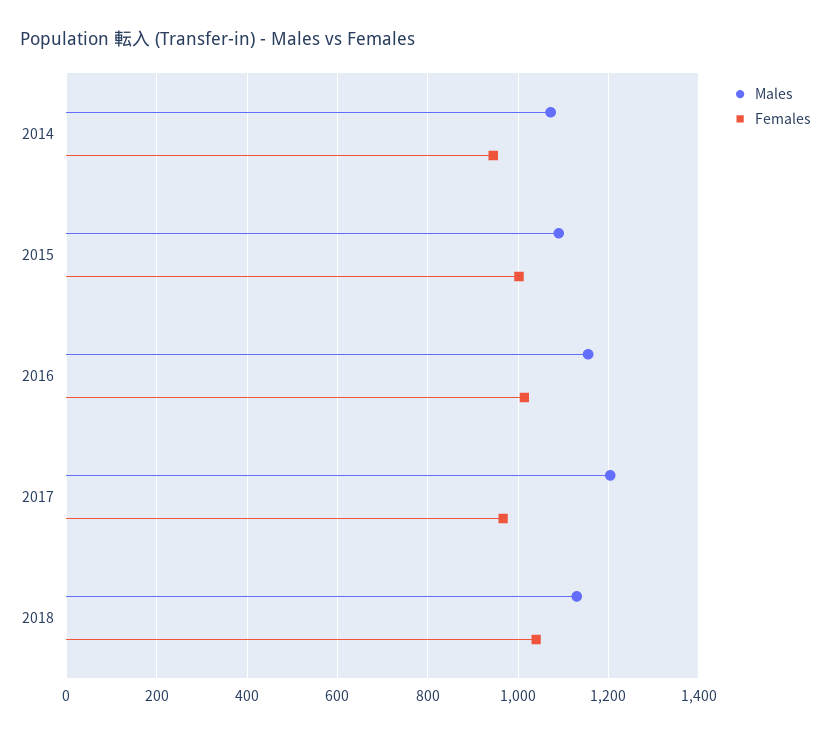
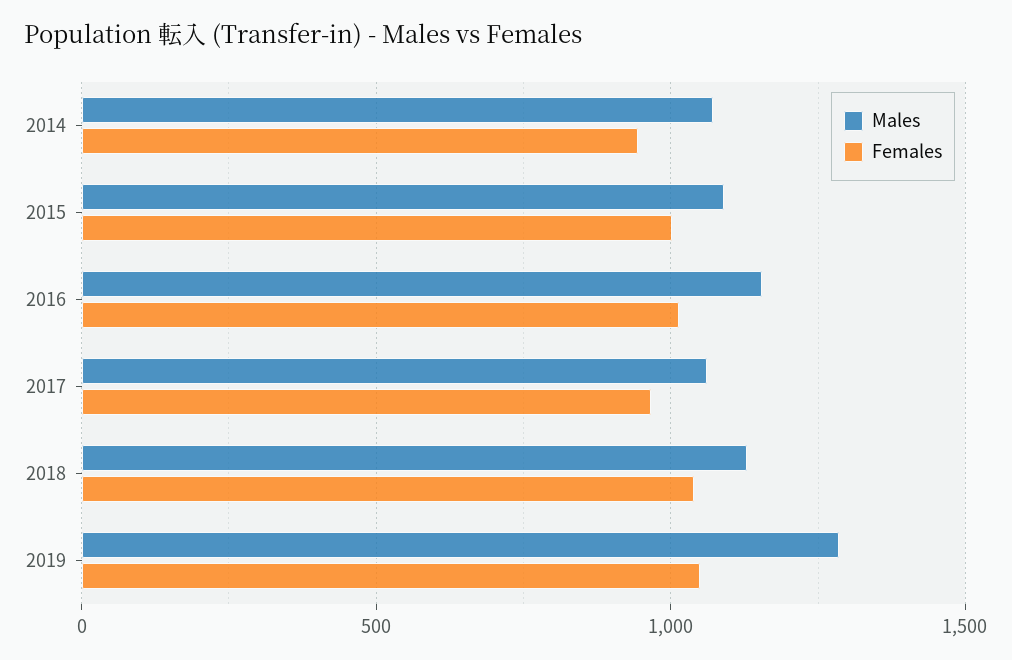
Males, 2017: 1200 -> 1050
Males, 2019: none -> 1300
Females, 2019: none -> 1050

